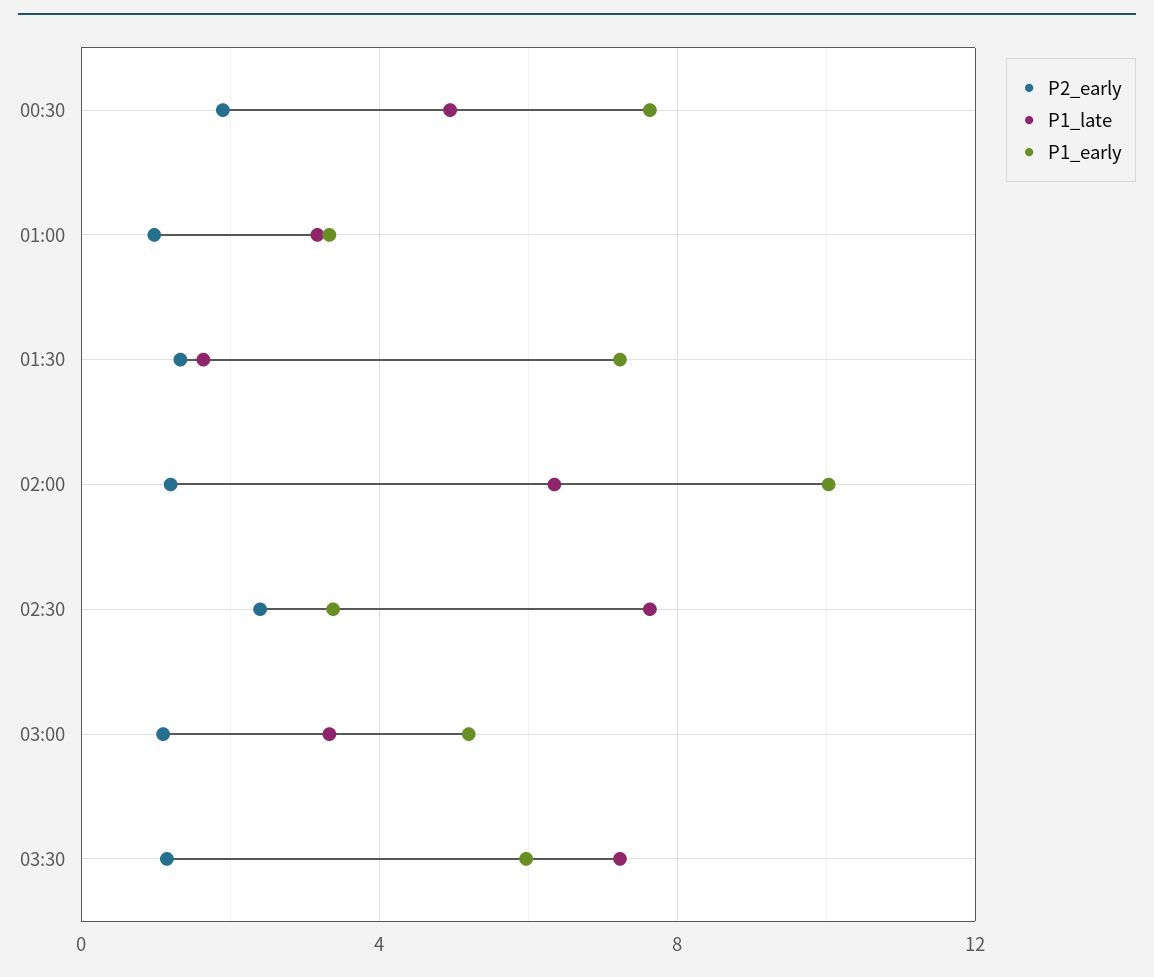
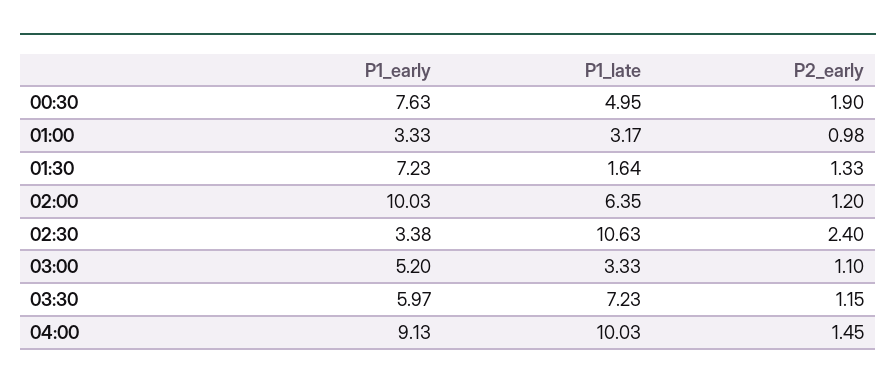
P1_late, 02:30: 7.5 -> 10.63
P1_early, 04:00: none -> 9.13
P1_late, 04:00: none -> 10.03
P2_early, 04:00: none -> 1.45

